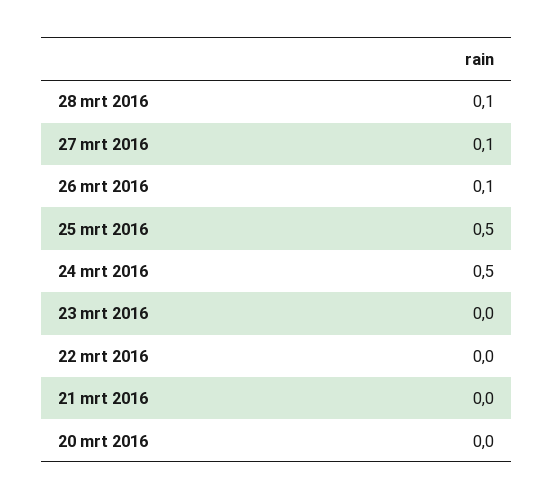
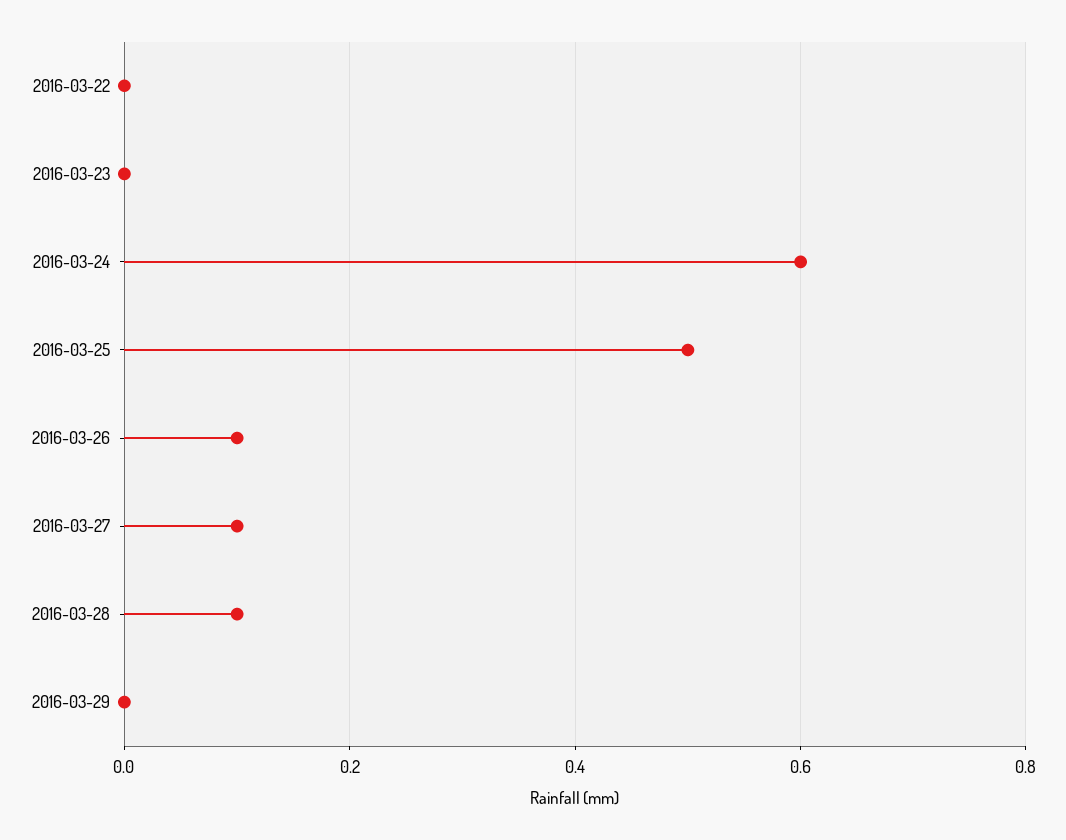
24 mrt 2016: 0.5 -> 0.6
21 mrt 2016: 0 -> none
20 mrt 2016: 0 -> none
2016-03-29: none -> 0

